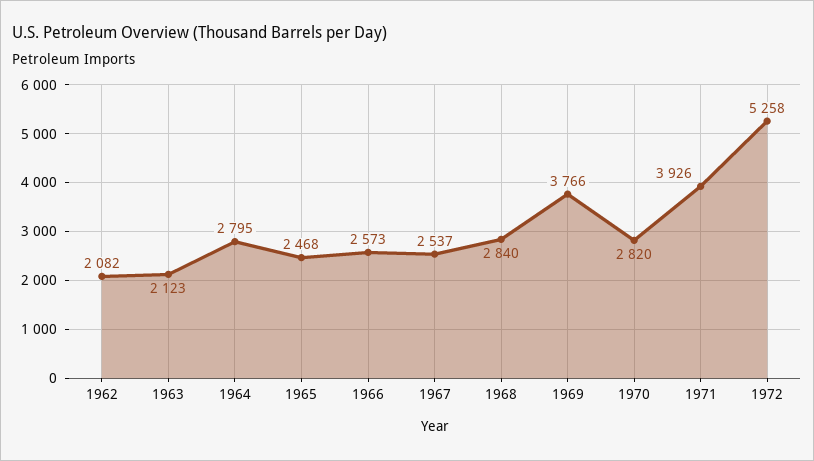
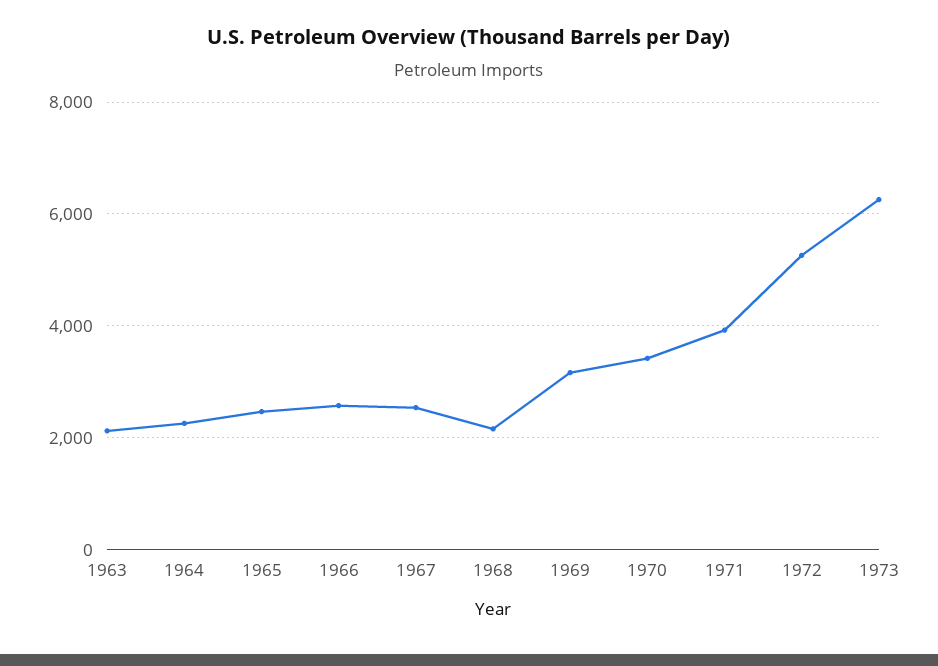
1962: 2082 -> none
1964: 2795 -> 2200
1968: 2840 -> 2200
1969: 3766 -> 3200
1970: 2820 -> 3400
1973: none -> 6200

